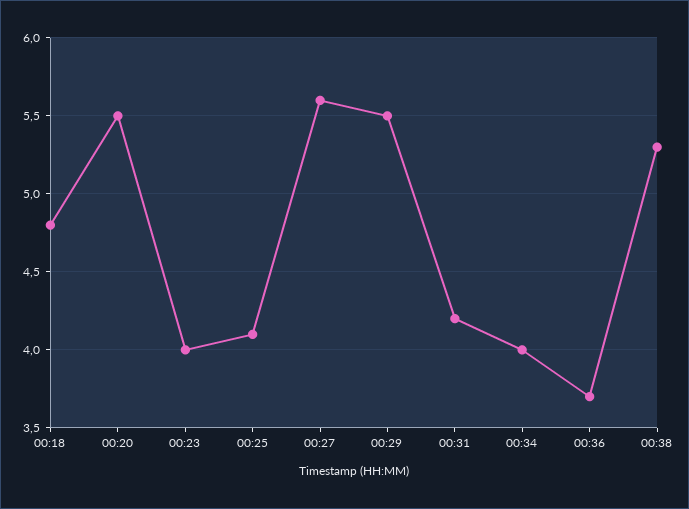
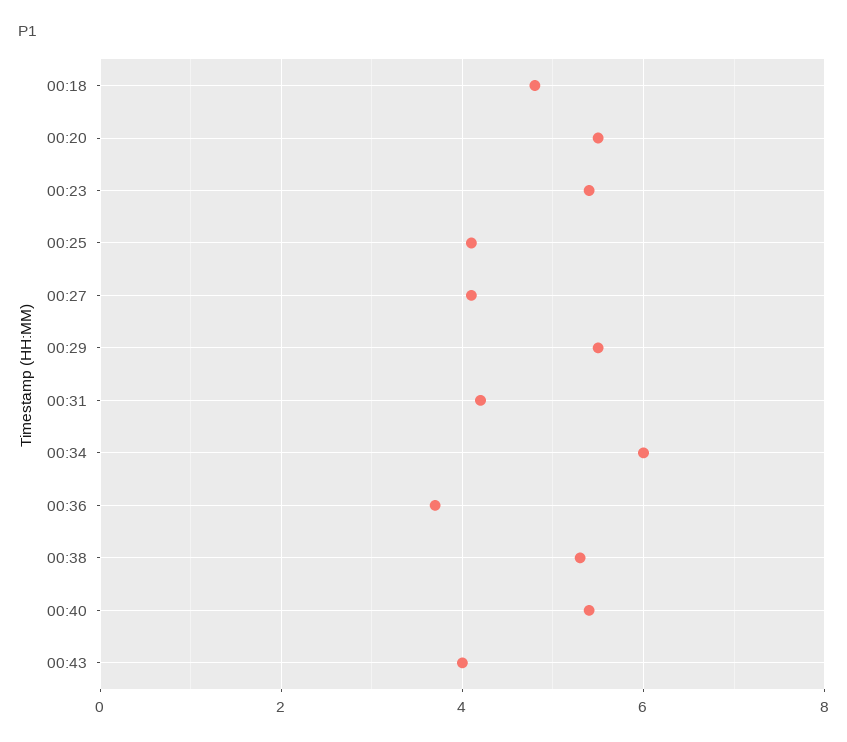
00:23: 4 -> 5.5
00:27: 5.6 -> 4
00:34: 4 -> 6
00:40: none -> 5.5
00:43: none -> 4

